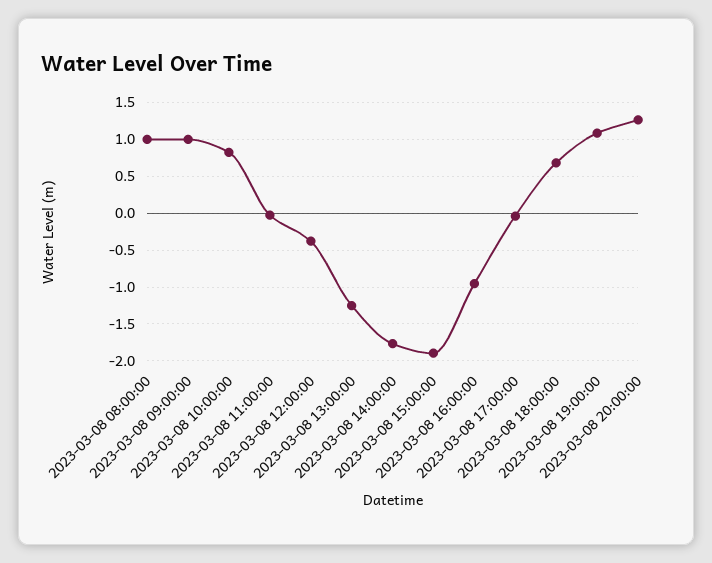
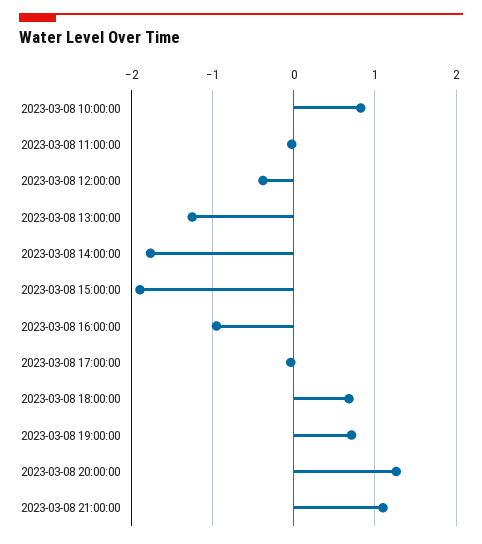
2023-03-08 08:00:00: 1 -> none
2023-03-08 09:00:00: 1 -> none
2023-03-08 19:00:00: 1.1 -> 0.7
2023-03-08 21:00:00: none -> 1.1

